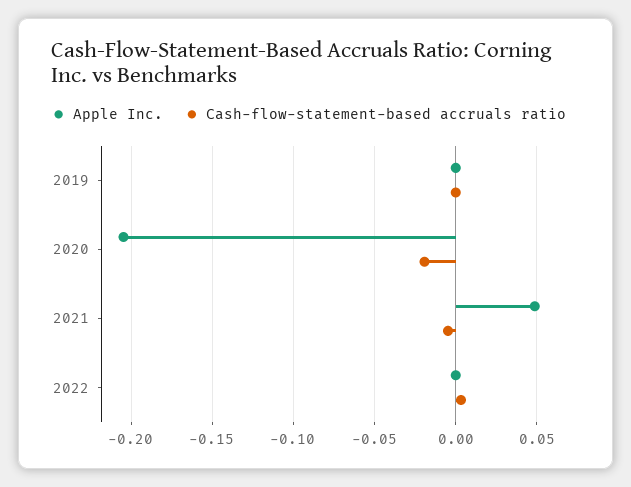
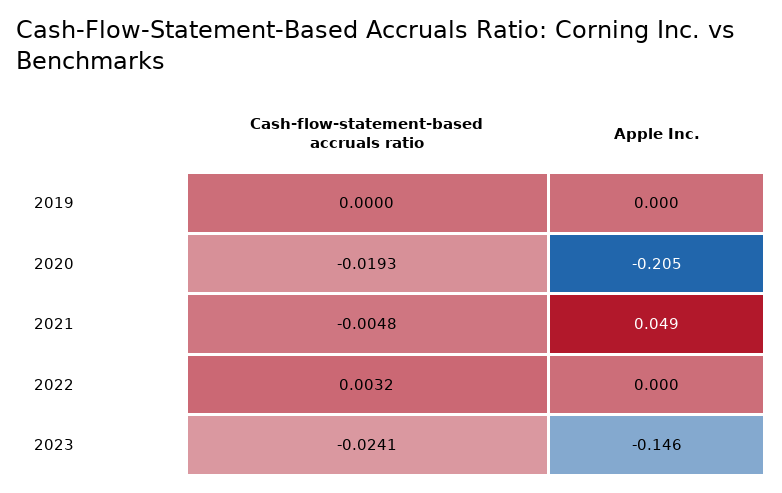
Cash-flow-statement-based accruals ratio, 2023: none -> -0.0241
Apple Inc., 2023: none -> -0.146

